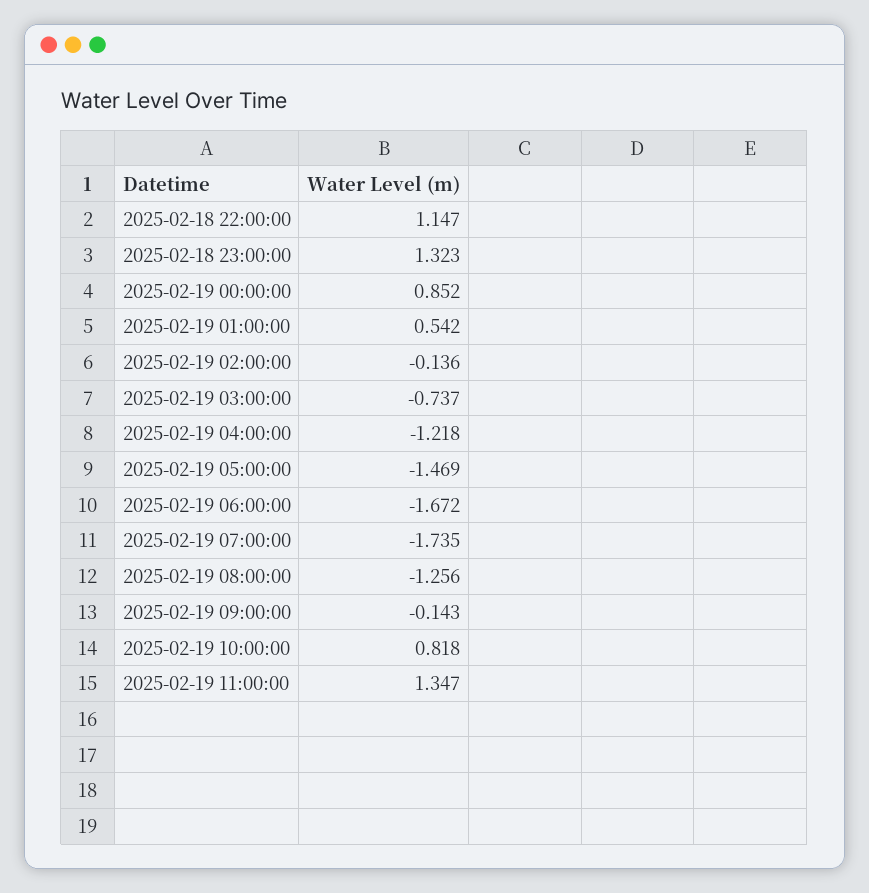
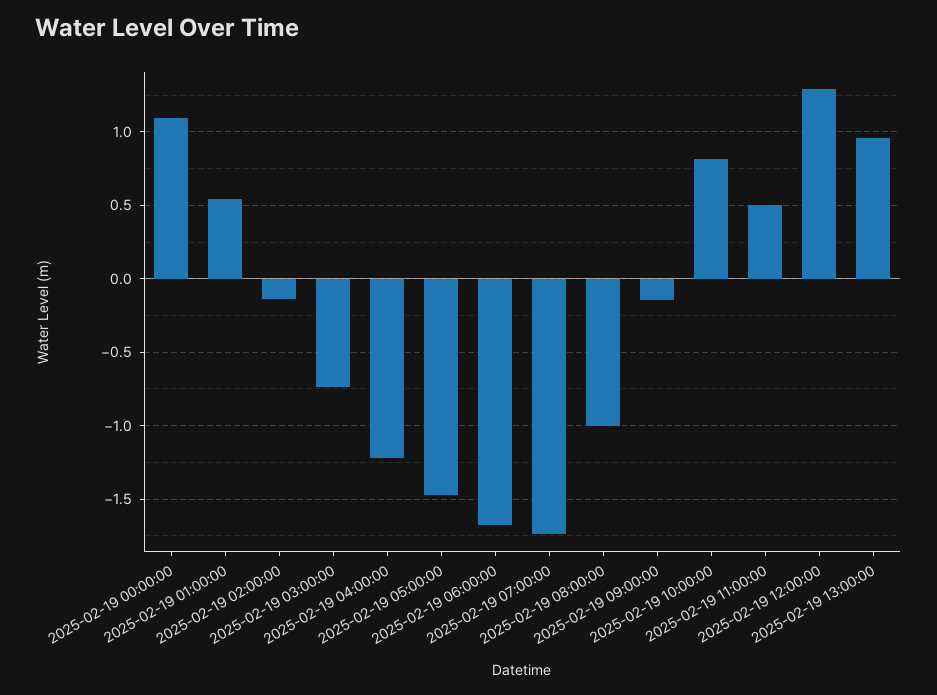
2025-02-18 22:00:00: 1.147 -> none
2025-02-18 23:00:00: 1.323 -> none
2025-02-19 00:00:00: 0.852 -> 1.1
2025-02-19 08:00:00: -1.256 -> -1
2025-02-19 11:00:00: 1.347 -> 0.5
2025-02-19 12:00:00: none -> 1.3
2025-02-19 13:00:00: none -> 0.95

